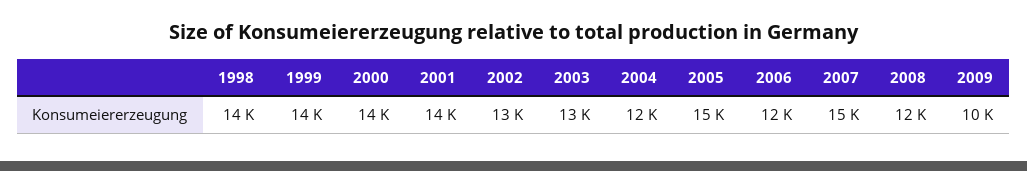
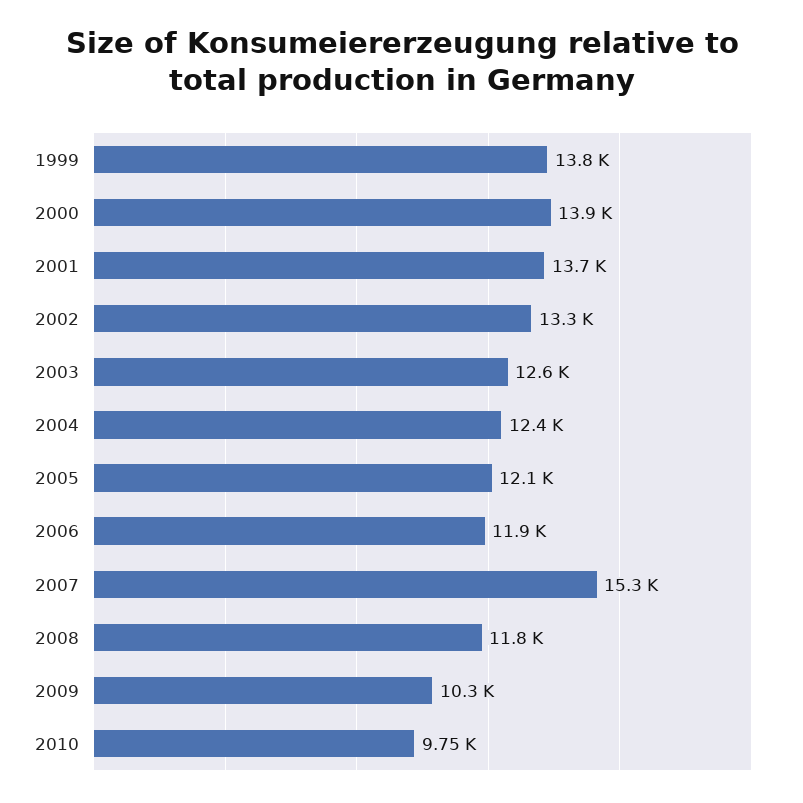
1998: 14000 -> none
2005: 15000 -> 12100
2010: none -> 9750

